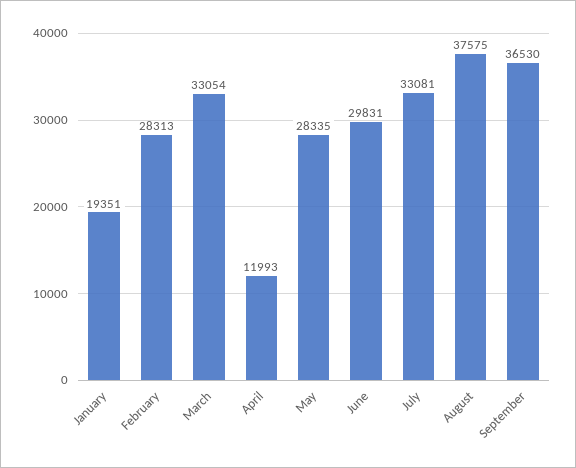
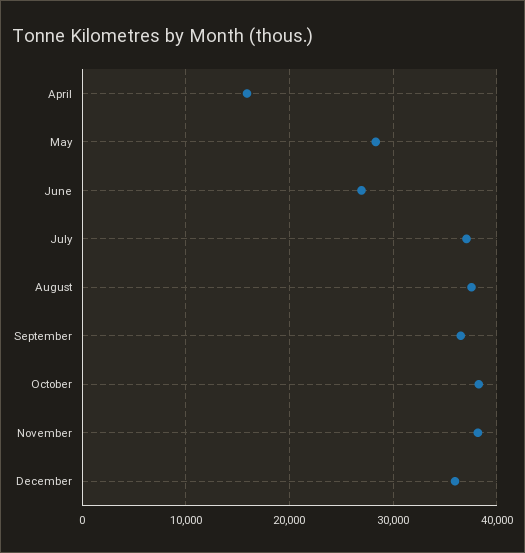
January: 19351 -> none
February: 28313 -> none
March: 33054 -> none
April: 11993 -> 16000
June: 29831 -> 27000
July: 33081 -> 37000
October: none -> 38000
November: none -> 38000
December: none -> 36000

